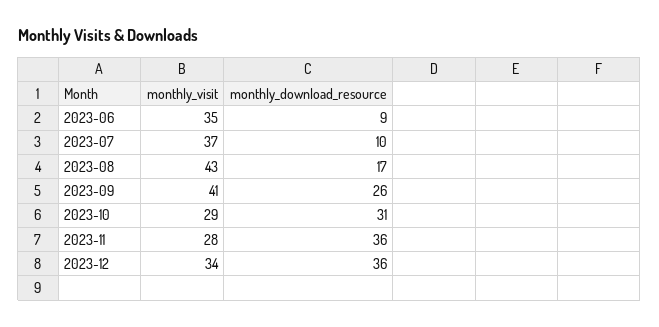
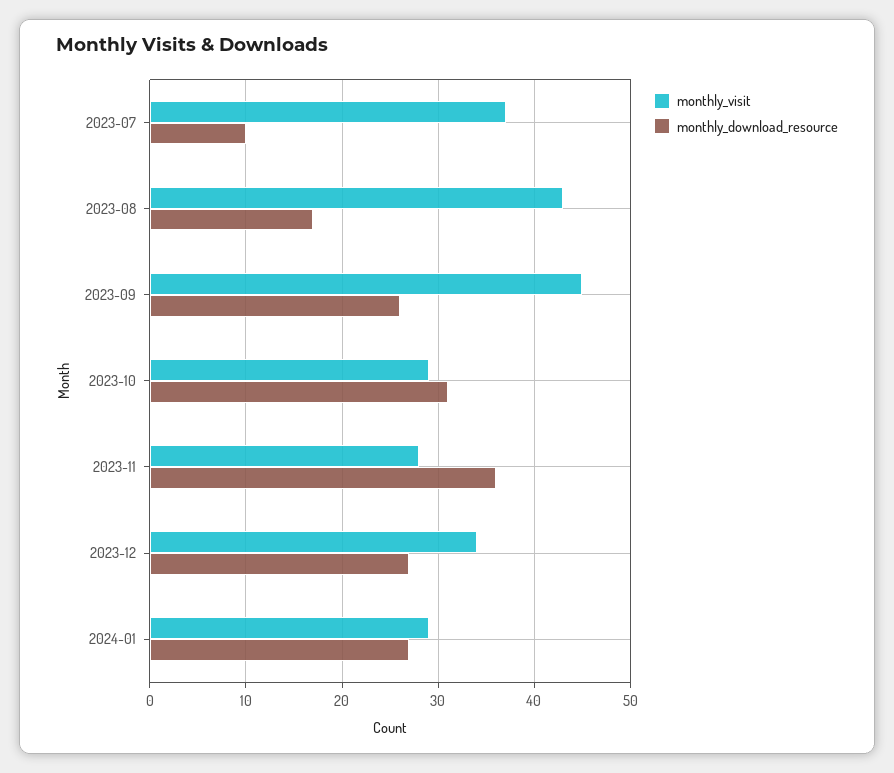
monthly_visit, 2023-06: 35 -> none
monthly_download_resource, 2023-06: 9 -> none
monthly_visit, 2023-09: 41 -> 45
monthly_download_resource, 2023-12: 36 -> 27
monthly_visit, 2024-01: none -> 29
monthly_download_resource, 2024-01: none -> 27

